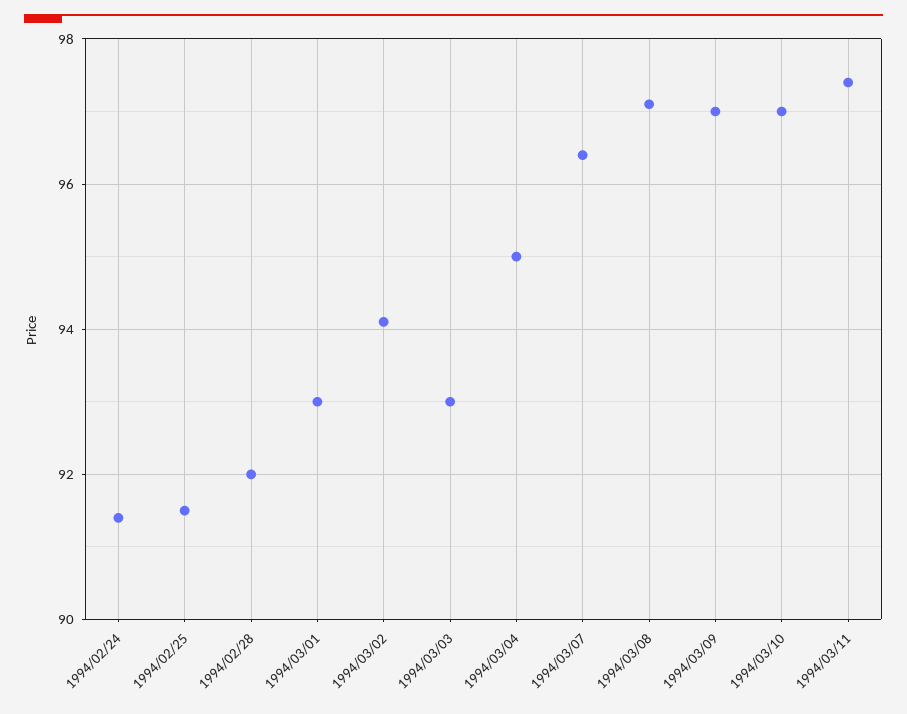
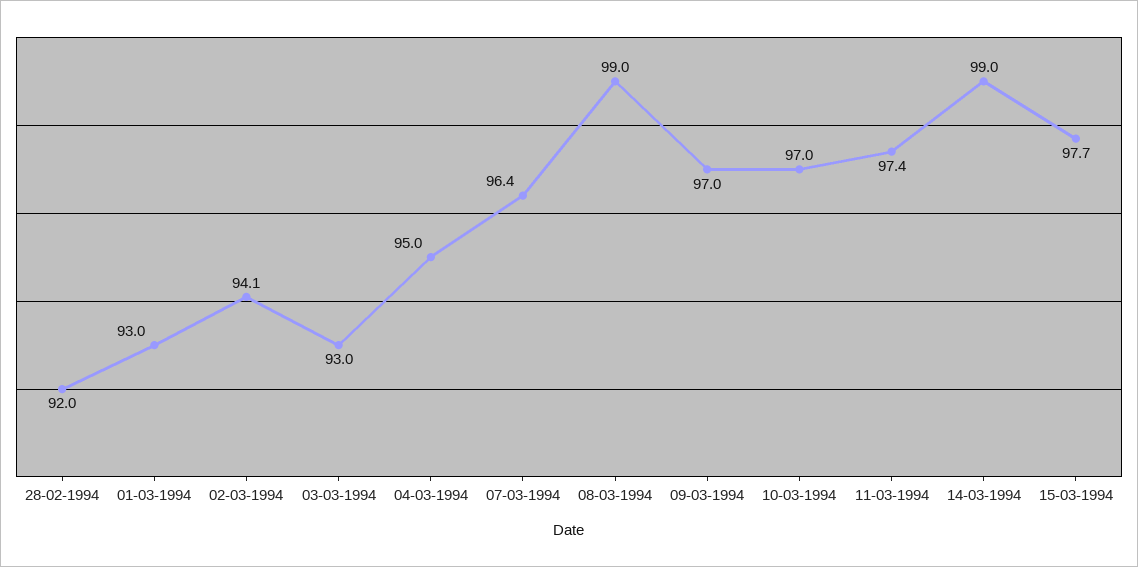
1994/02/24: 91.5 -> none
1994/02/25: 91.5 -> none
1994/03/08: 97 -> 99
14-03-1994: none -> 99
15-03-1994: none -> 97.7

